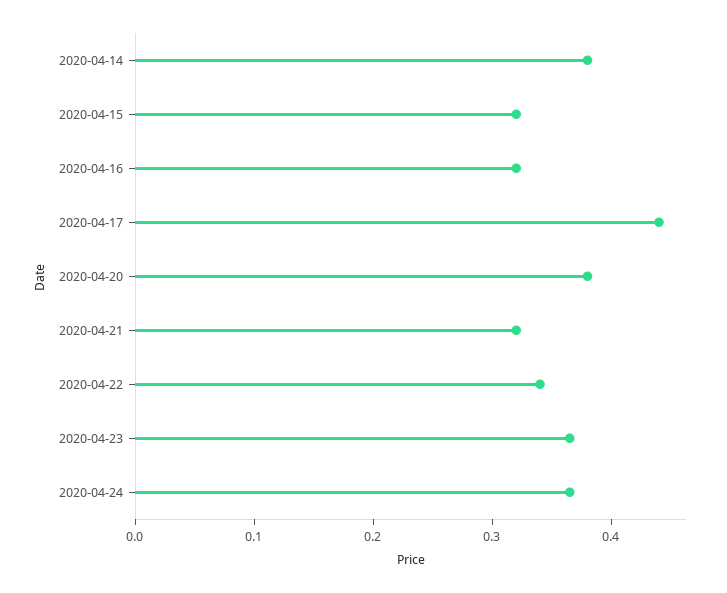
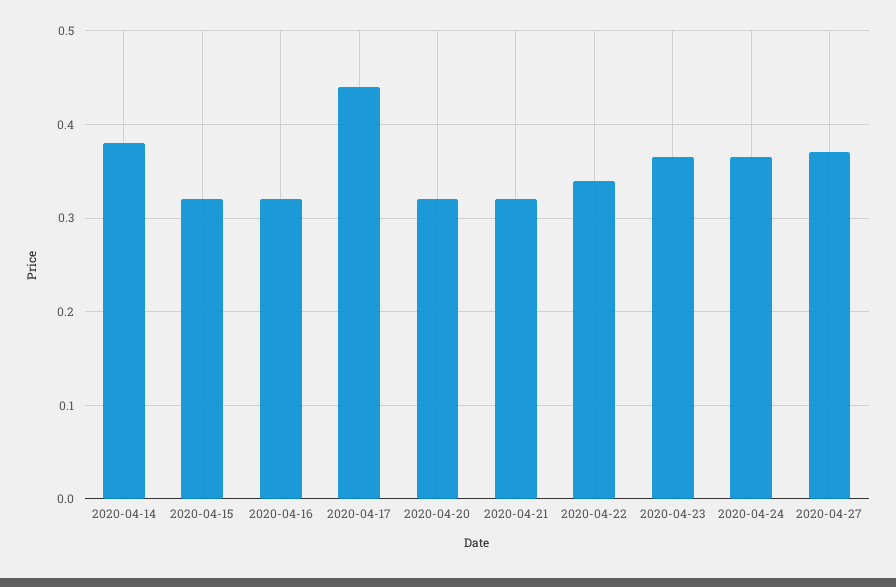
2020-04-20: 0.38 -> 0.32
2020-04-27: none -> 0.37

